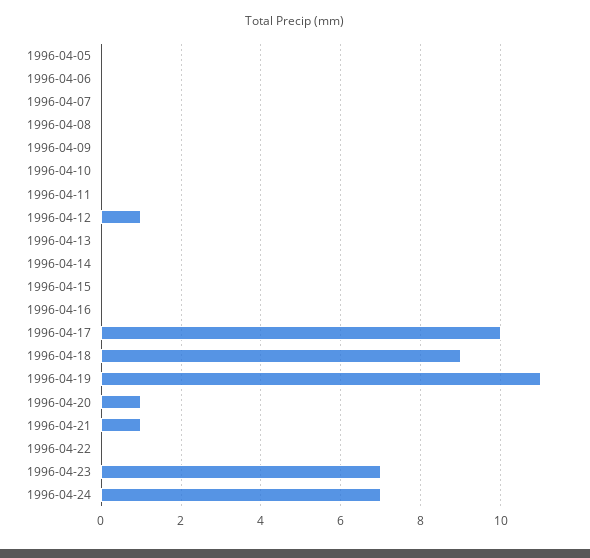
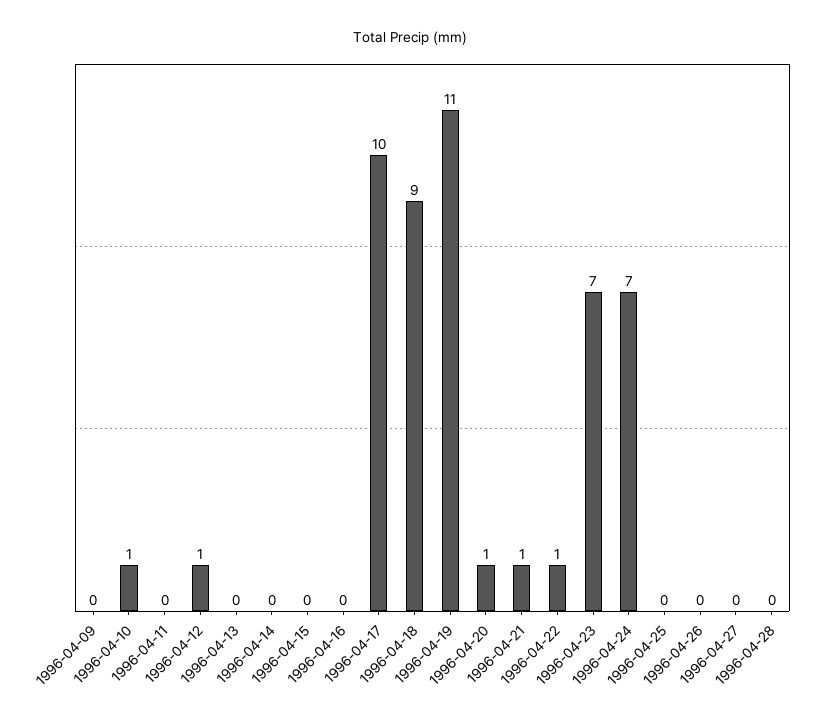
1996-04-05: 0 -> none
1996-04-06: 0 -> none
1996-04-07: 0 -> none
1996-04-08: 0 -> none
1996-04-10: 0 -> 1
1996-04-22: 0 -> 1
1996-04-25: none -> 0
1996-04-26: none -> 0
1996-04-27: none -> 0
1996-04-28: none -> 0

